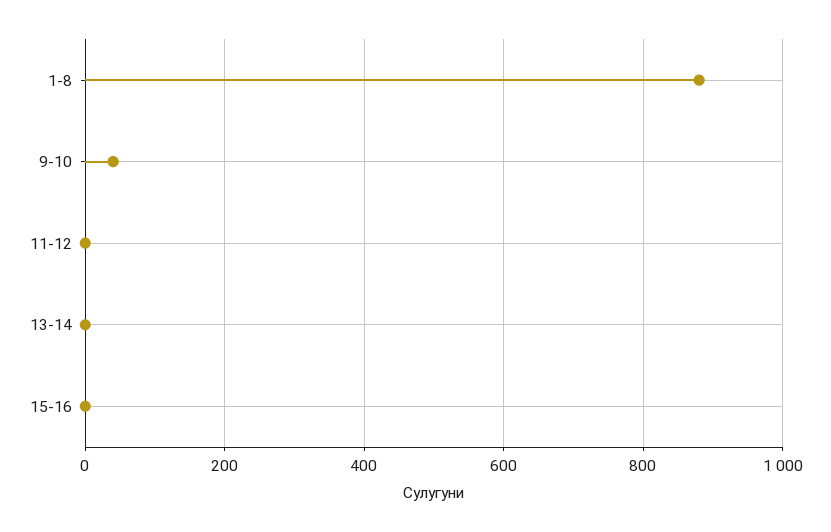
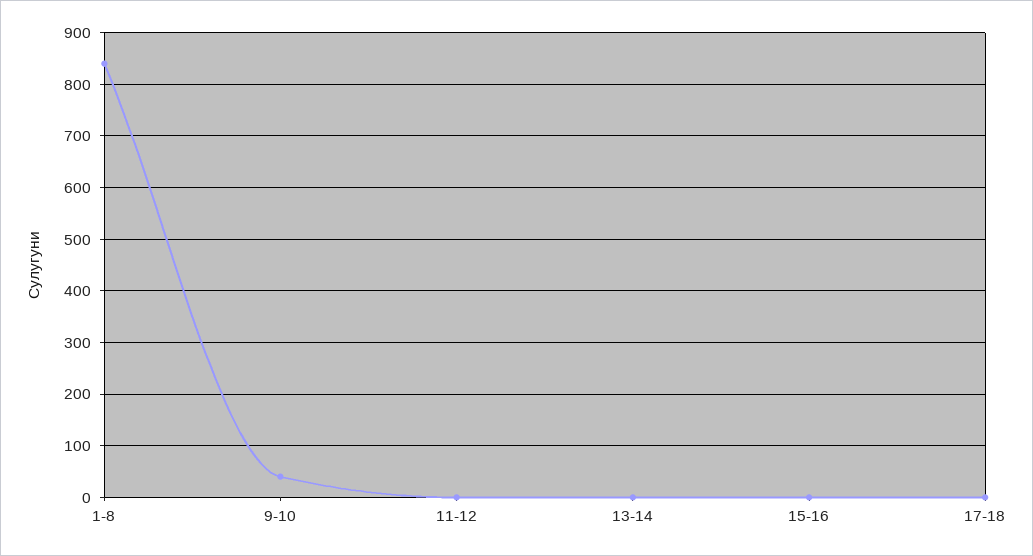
1-8: 880 -> 840
17-18: none -> 0

